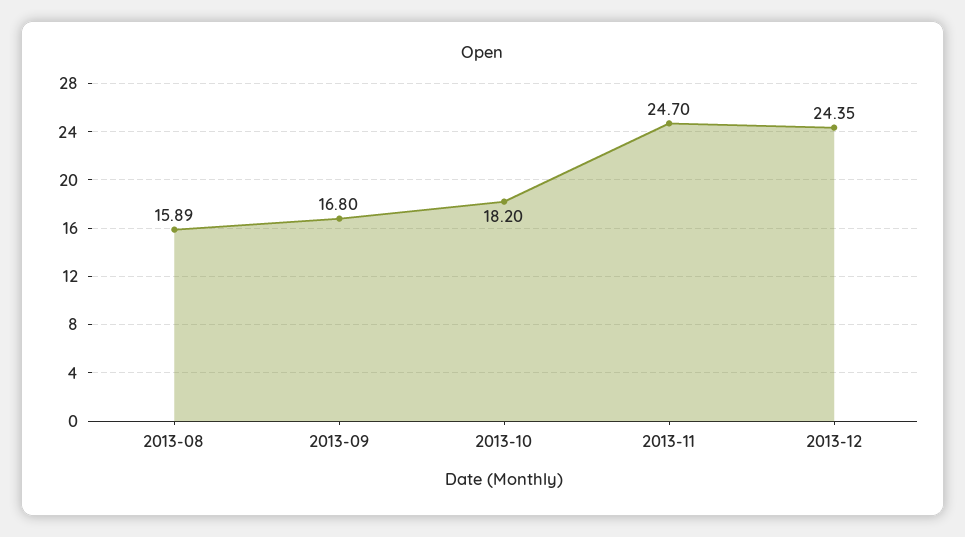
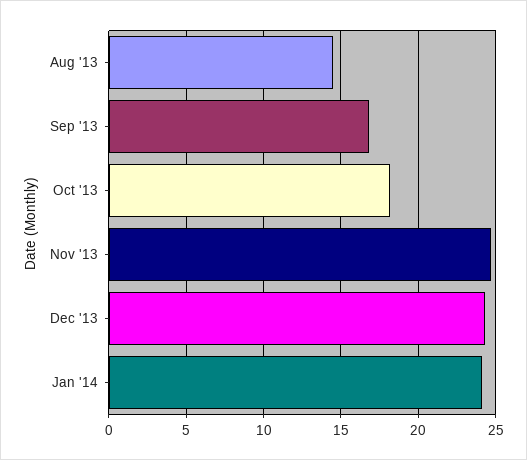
2013-08: 15.89 -> 14.5
Jan '14: none -> 24

